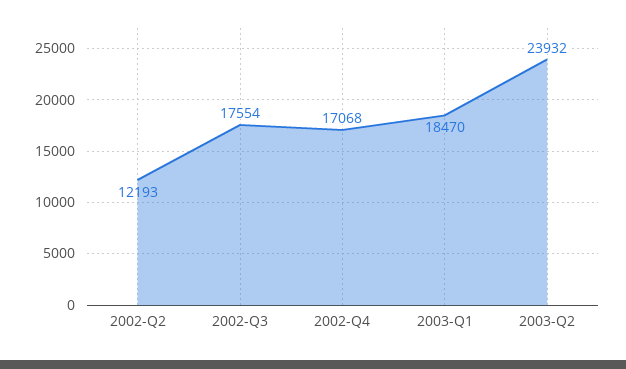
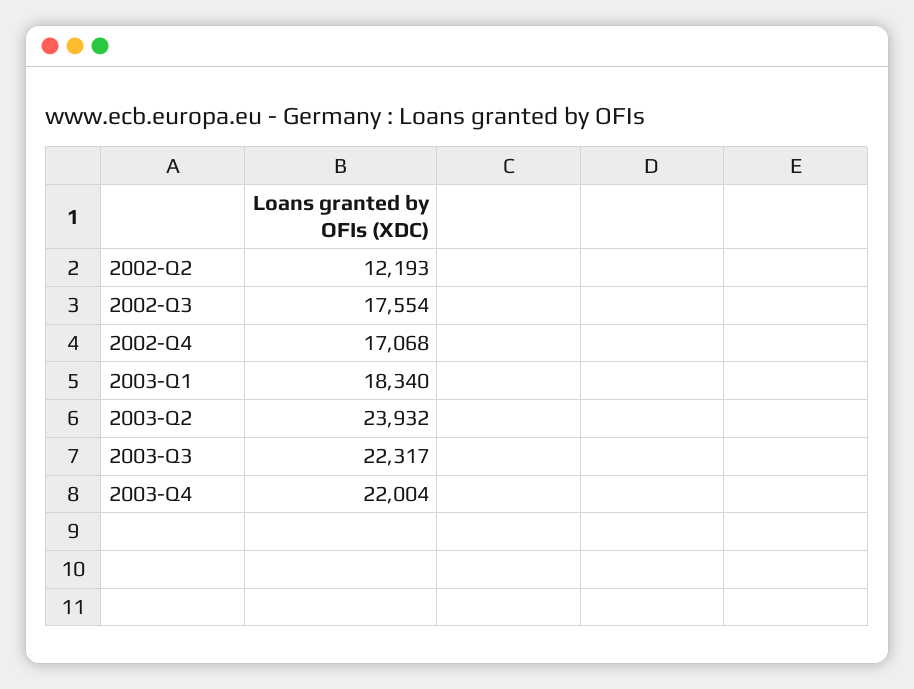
2003-Q1: 18470 -> 18340
2003-Q3: none -> 22317
2003-Q4: none -> 22004

